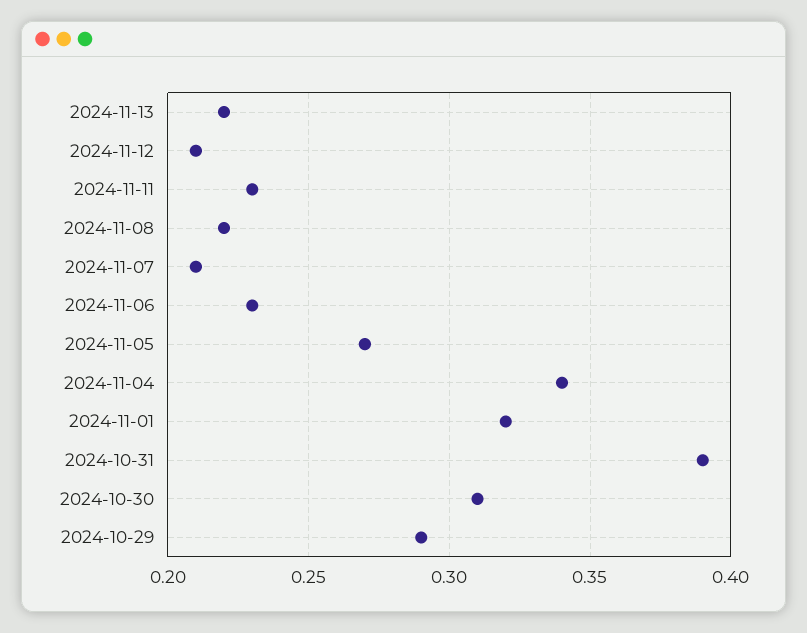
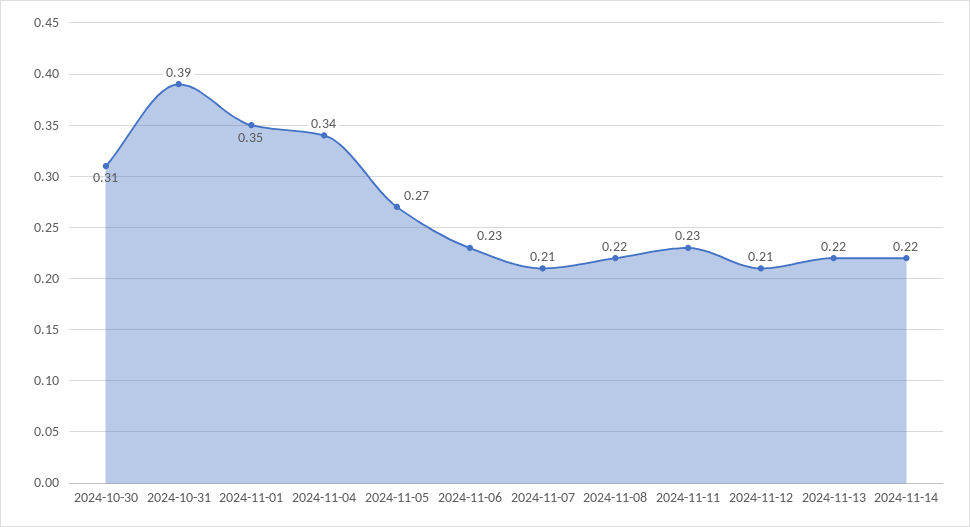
2024-11-01: 0.32 -> 0.35
2024-10-29: 0.29 -> none
2024-11-14: none -> 0.22

